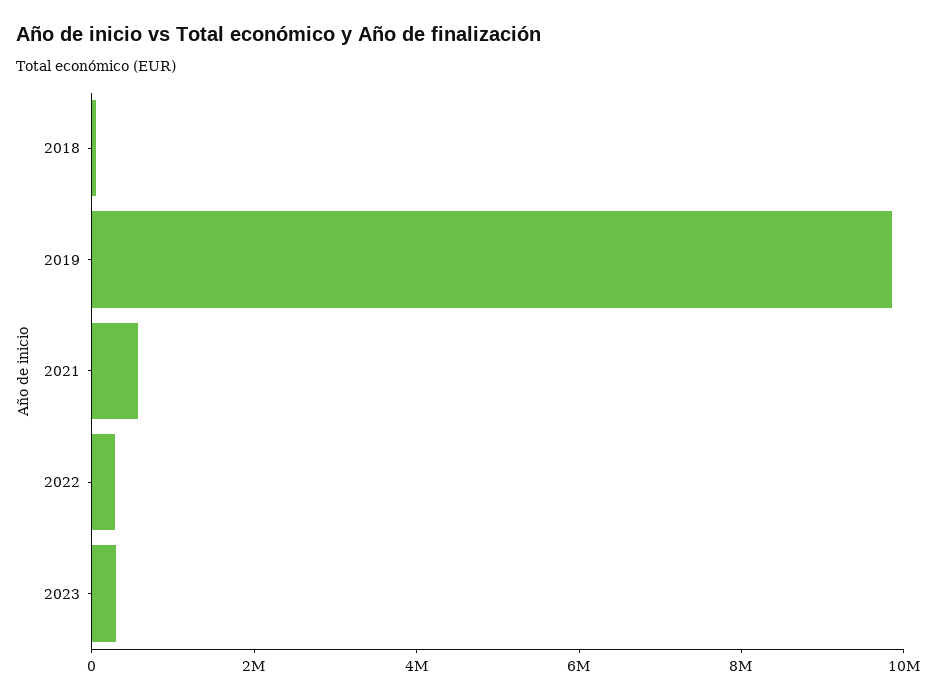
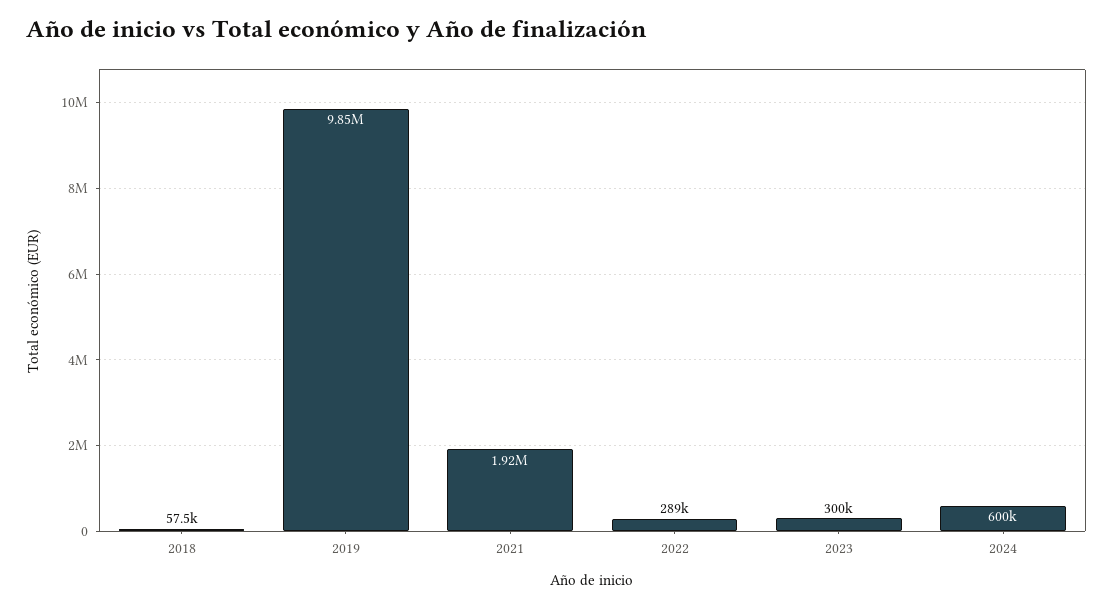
2021: 500000 -> 1920000
2024: none -> 600000

